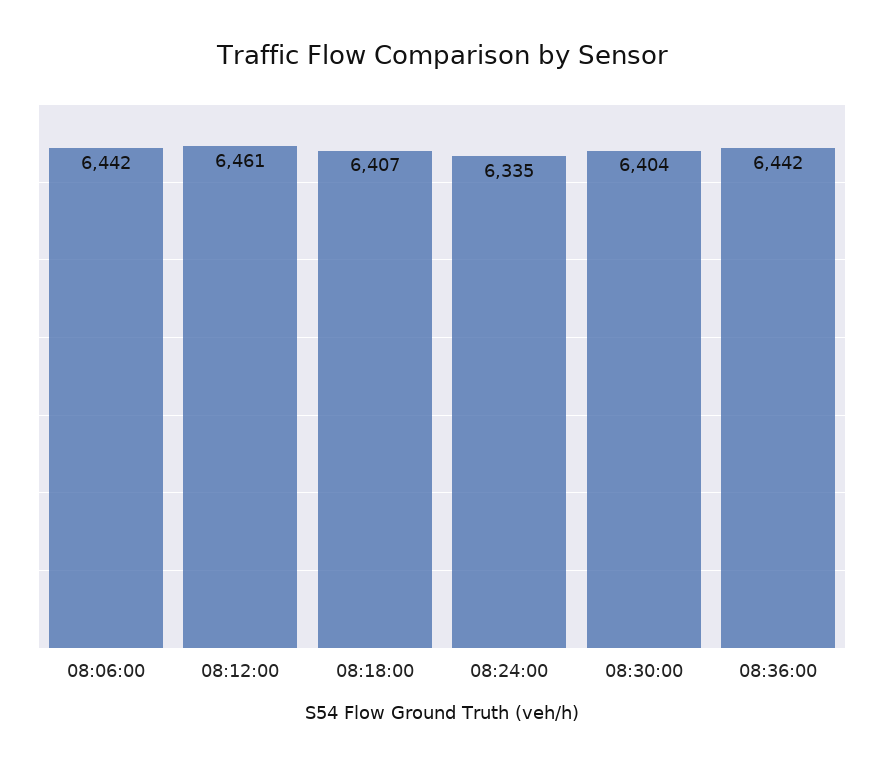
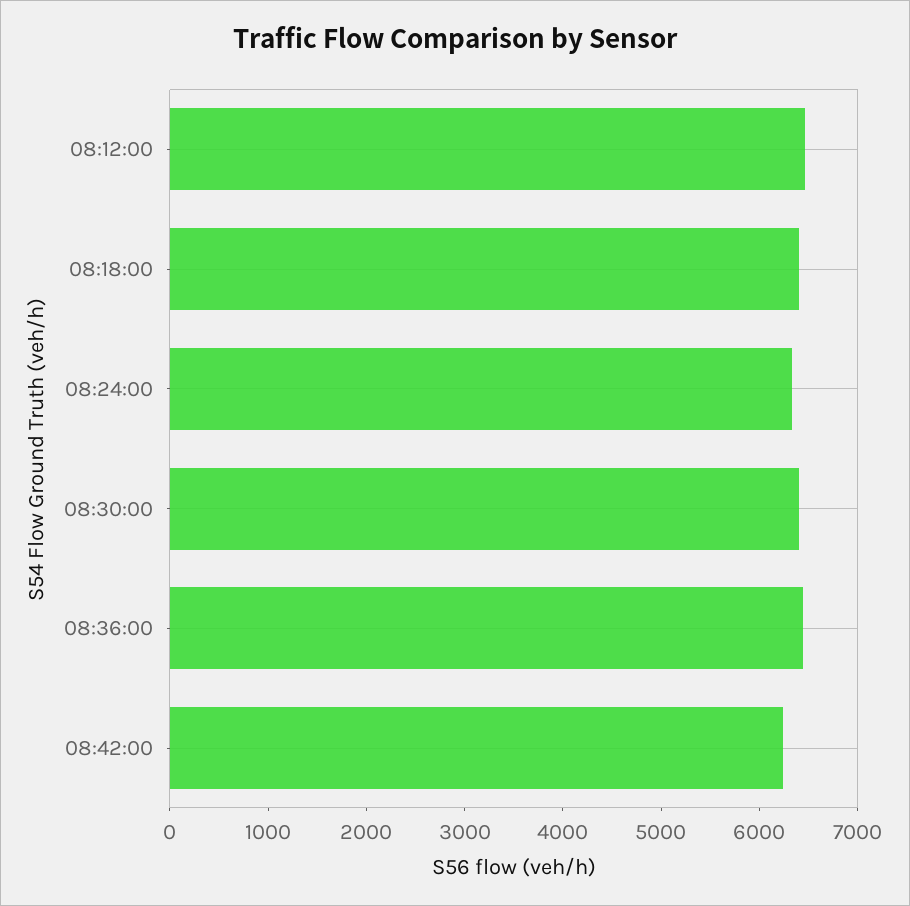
08:06:00: 6442 -> none
08:42:00: none -> 6200

